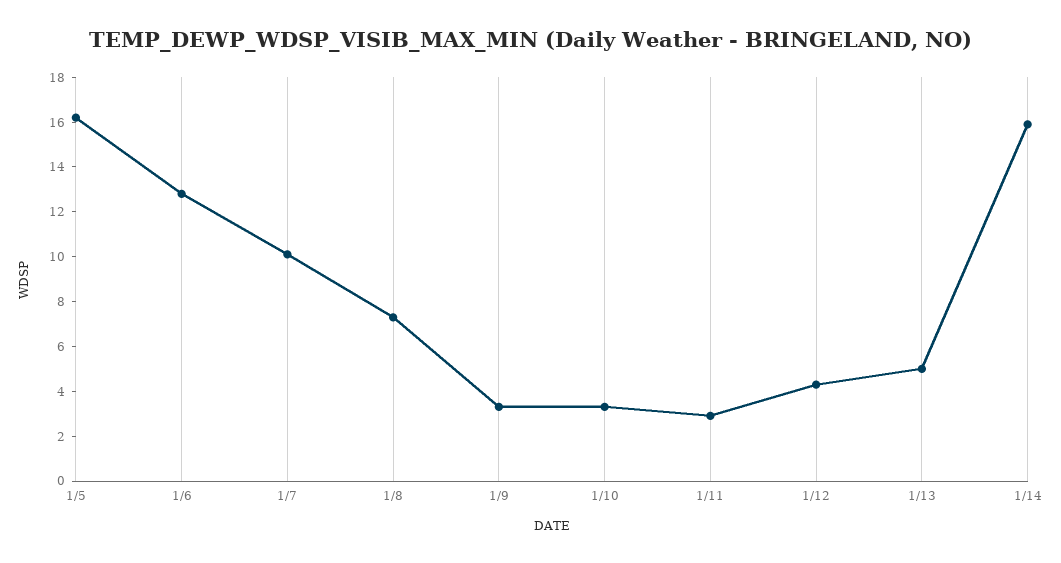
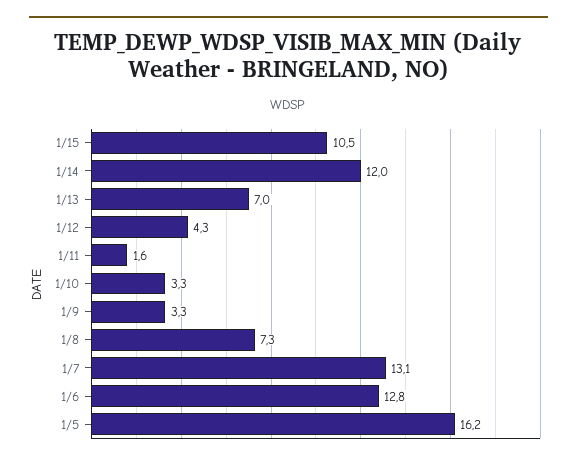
1/7: 10 -> 13.1
1/11: 3 -> 1.6
1/13: 5 -> 7
1/14: 16 -> 12
1/15: none -> 10.5

